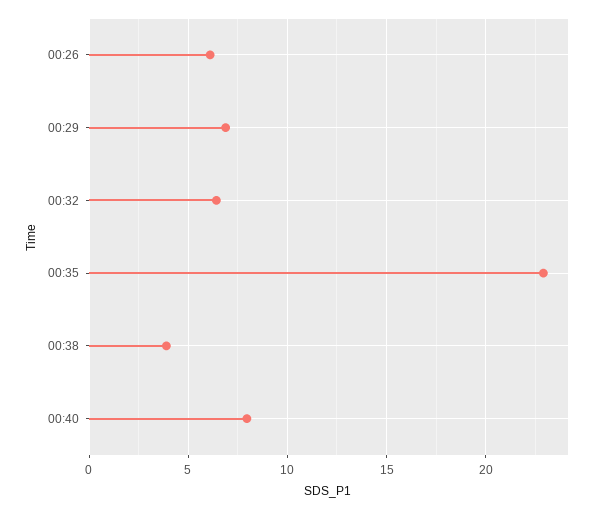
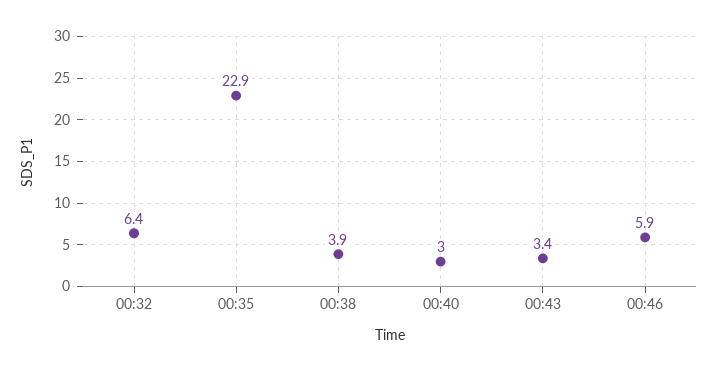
00:26: 6 -> none
00:29: 7 -> none
00:40: 8 -> 3
00:43: none -> 3.4
00:46: none -> 5.9

